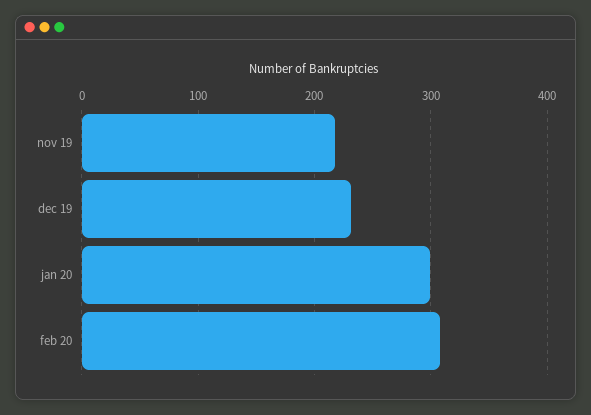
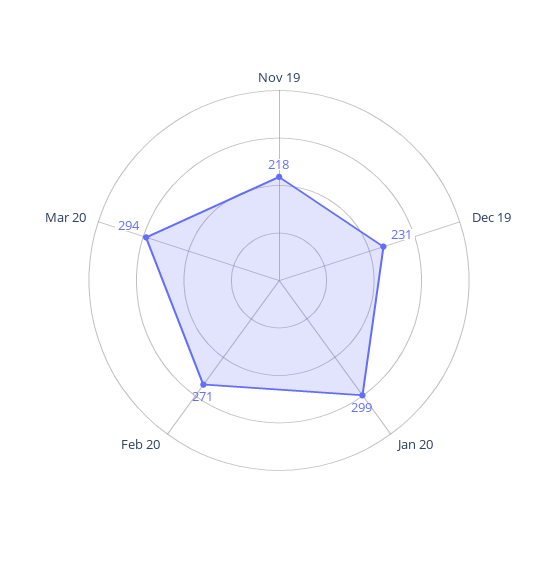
feb 20: 310 -> 271
Mar 20: none -> 294

